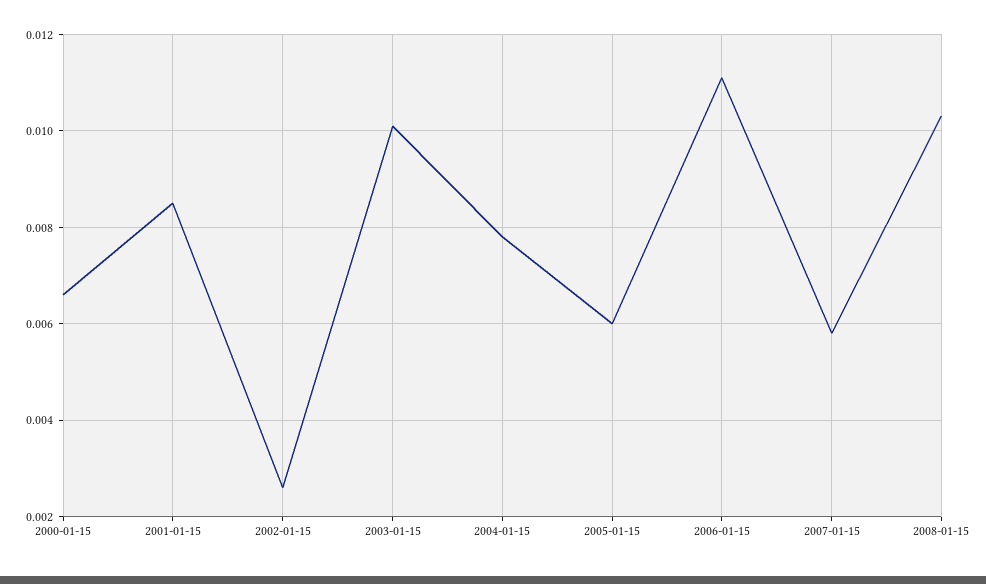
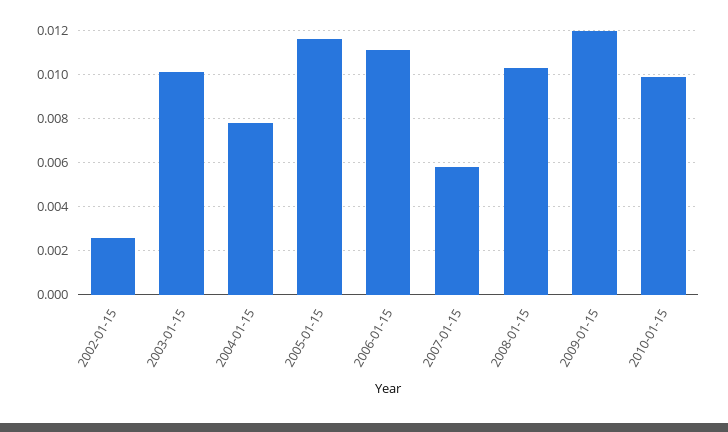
2000-01-15: 0.0065 -> none
2001-01-15: 0.0085 -> none
2005-01-15: 0.006 -> 0.0115
2009-01-15: none -> 0.012
2010-01-15: none -> 0.01

